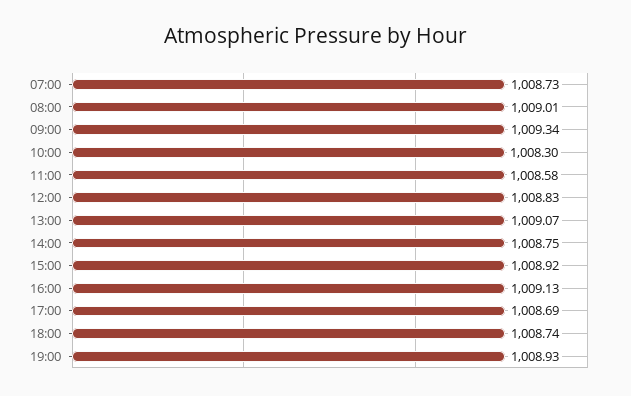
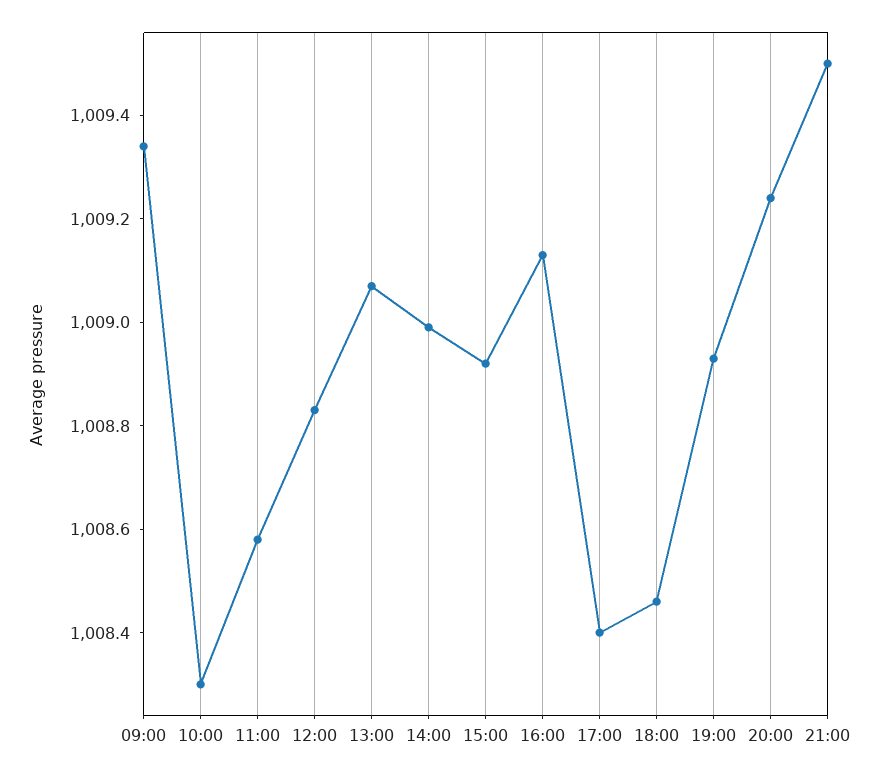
07:00: 1008.73 -> none
08:00: 1009.01 -> none
14:00: 1008.75 -> 1009
17:00: 1008.69 -> 1008.4
18:00: 1008.74 -> 1008.45
20:00: none -> 1009.25
21:00: none -> 1009.5

